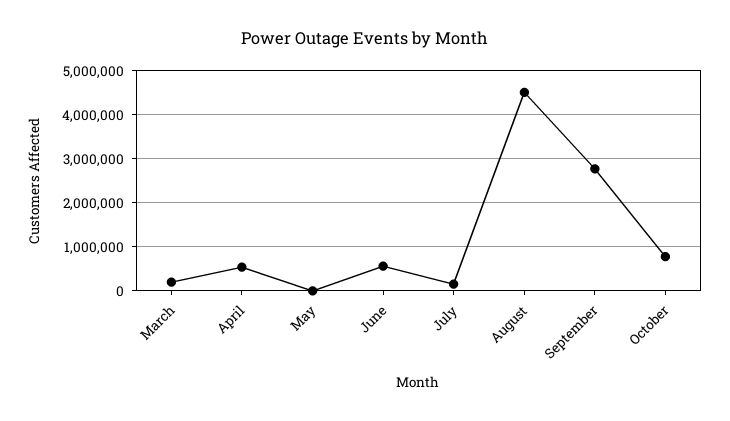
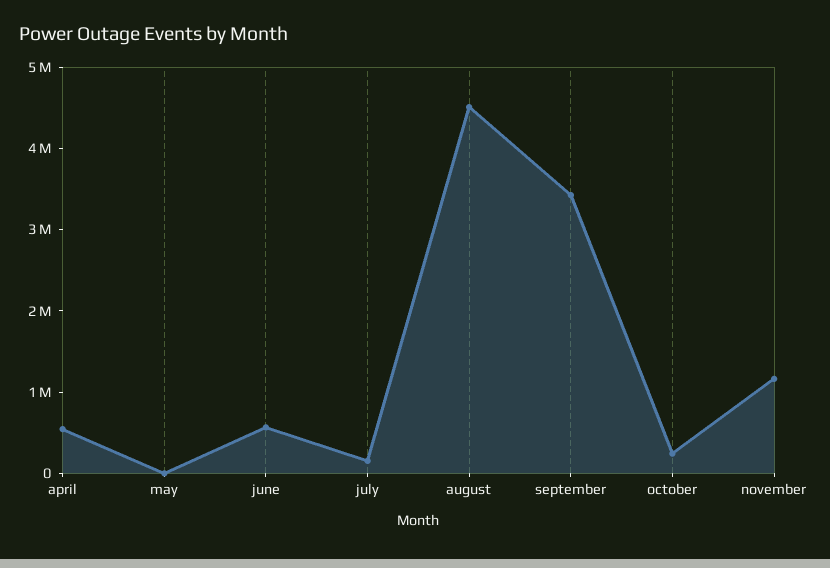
March: 200000 -> none
September: 2800000 -> 3400000
October: 800000 -> 200000
november: none -> 1200000

